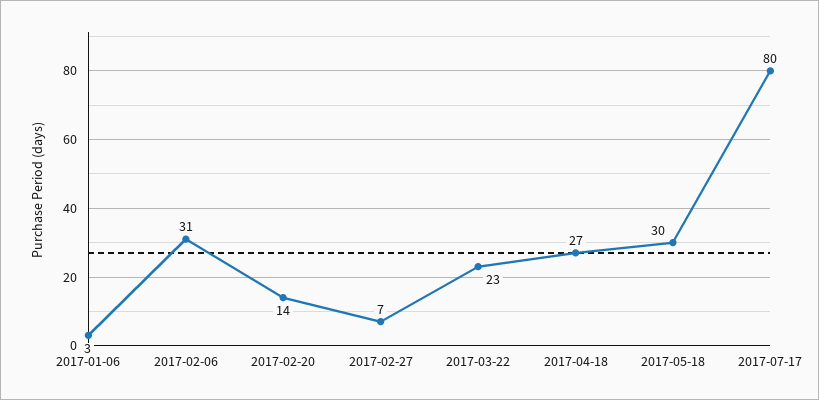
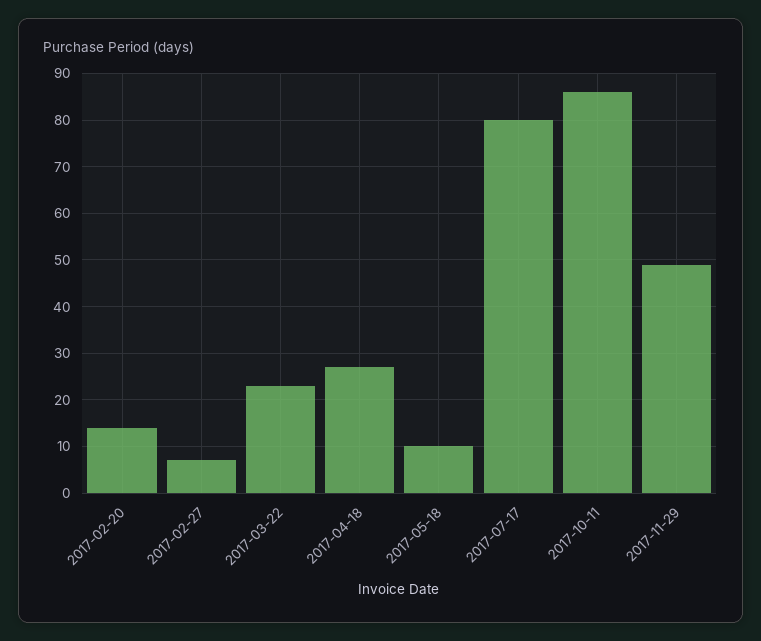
2017-01-06: 3 -> none
2017-02-06: 31 -> none
2017-05-18: 30 -> 10
2017-10-11: none -> 85
2017-11-29: none -> 50

